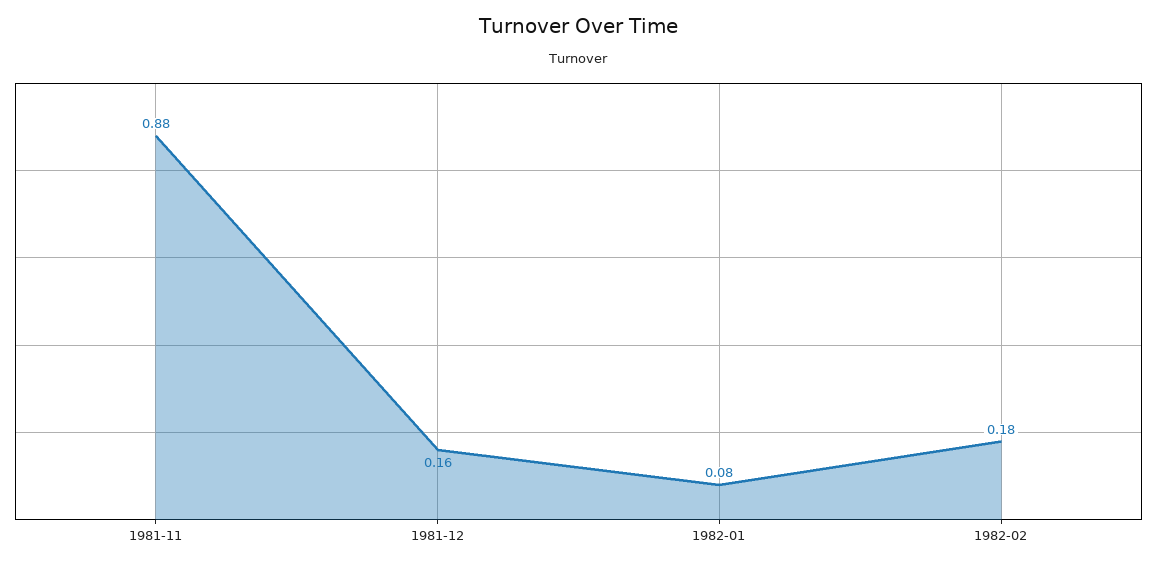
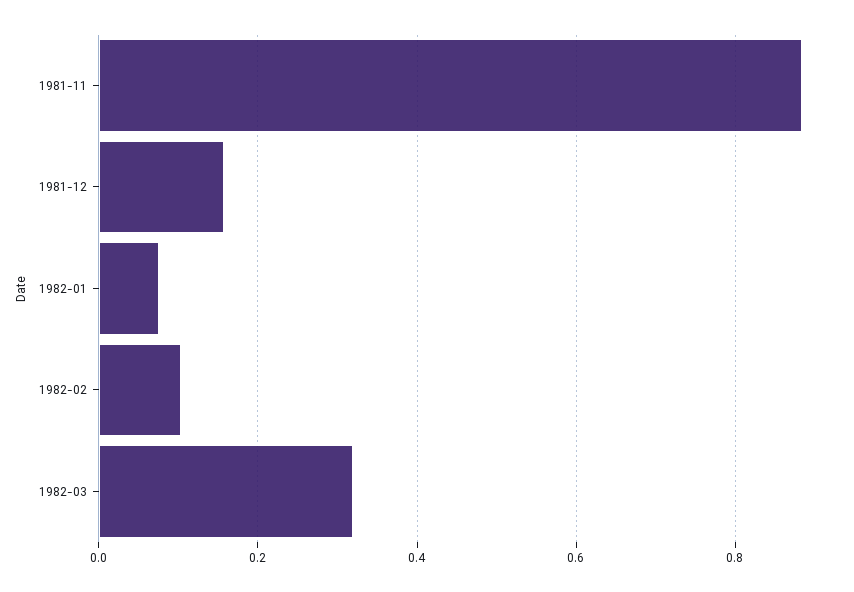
1982-02: 0.18 -> 0.1
1982-03: none -> 0.32

